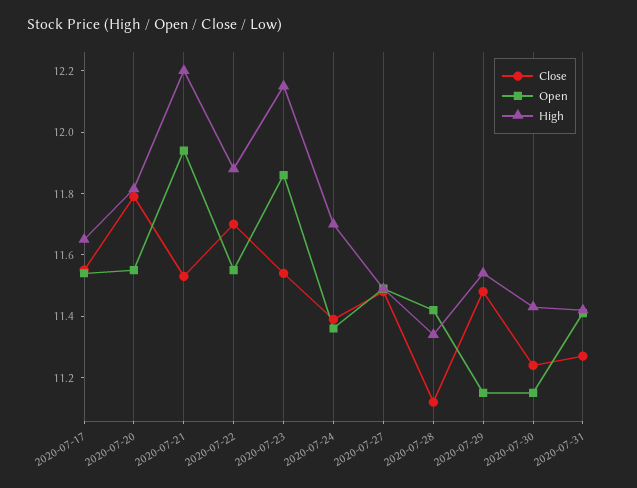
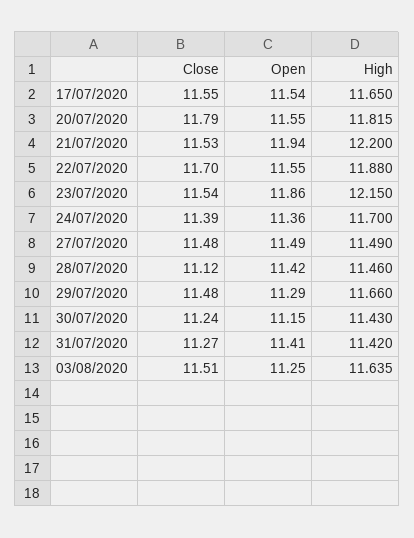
High, 2020-07-28: 11.35 -> 11.46
Open, 2020-07-29: 11.15 -> 11.29
High, 2020-07-29: 11.55 -> 11.66
Close, 03/08/2020: none -> 11.51
Open, 03/08/2020: none -> 11.25
High, 03/08/2020: none -> 11.635

